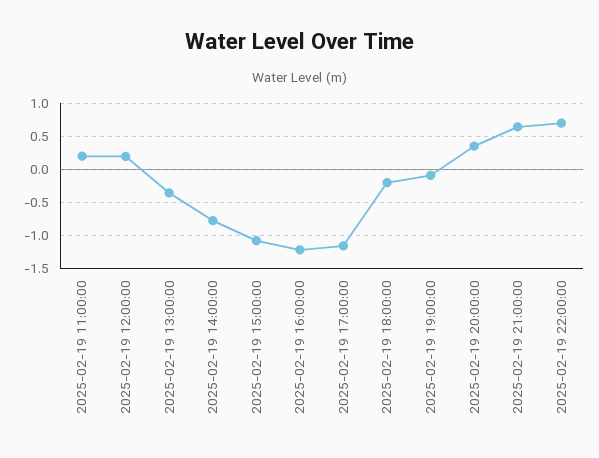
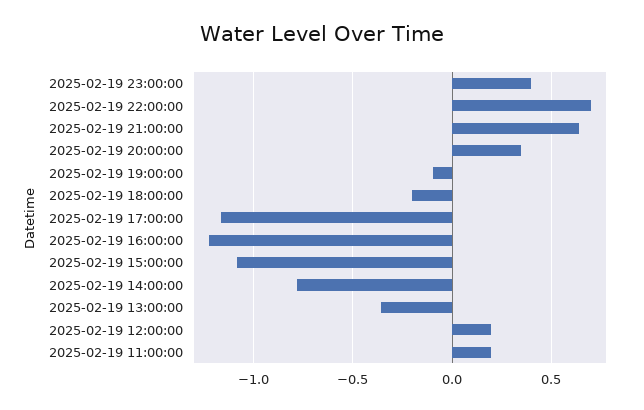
2025-02-19 23:00:00: none -> 0.4

